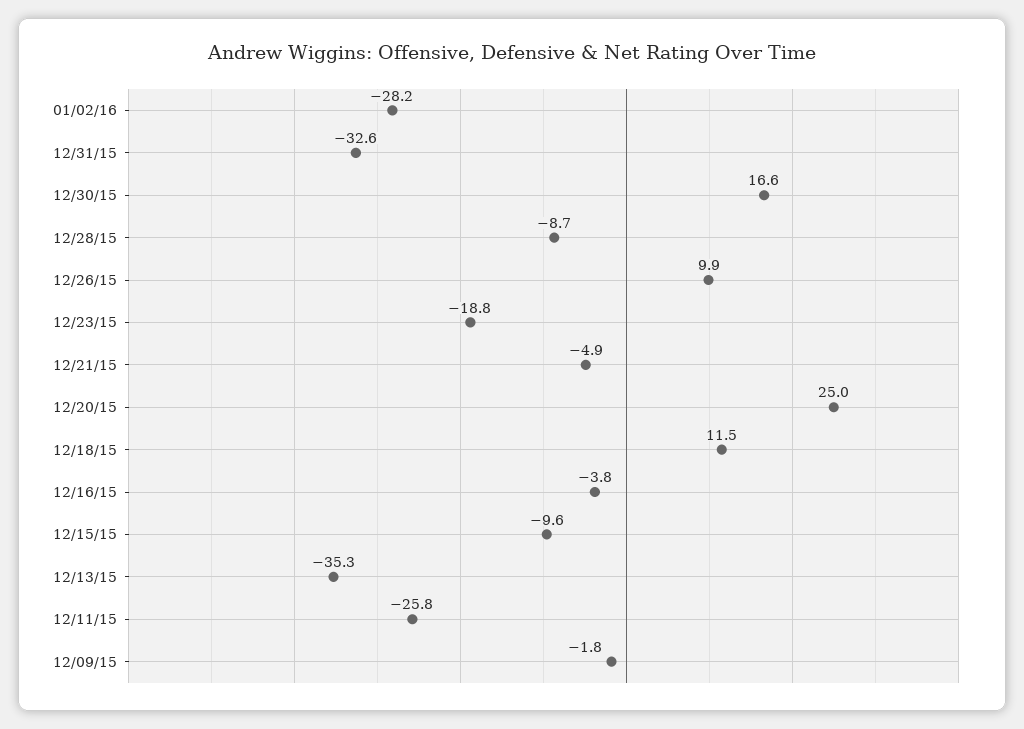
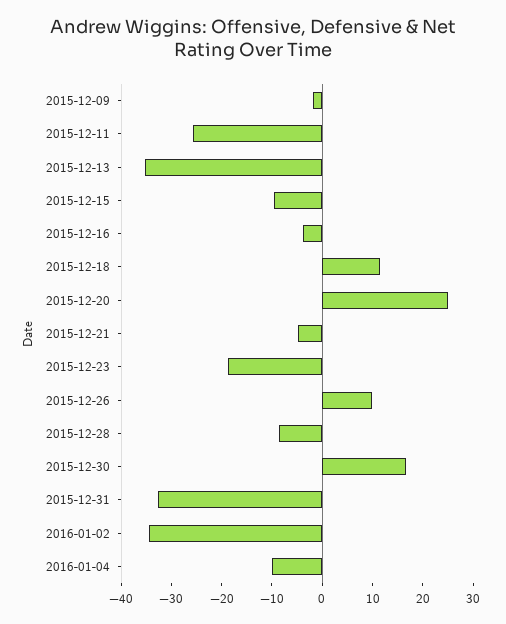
01/02/16: -28.2 -> -34
2016-01-04: none -> -10

